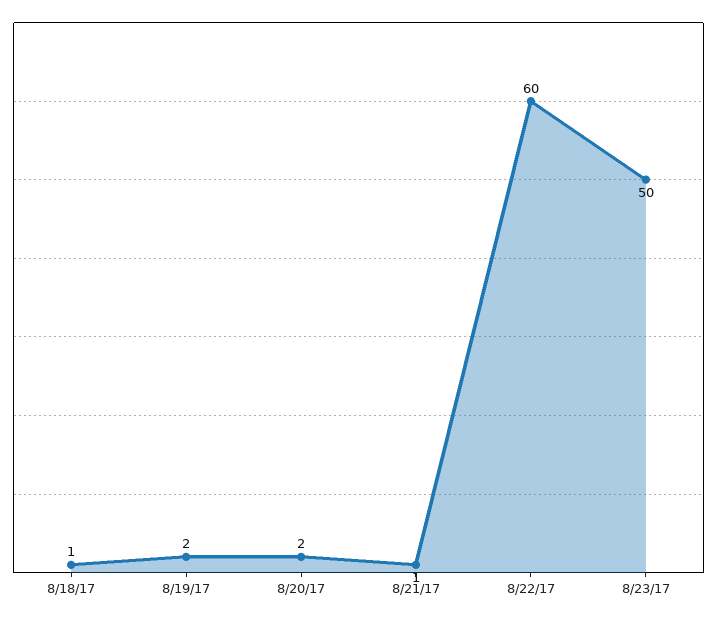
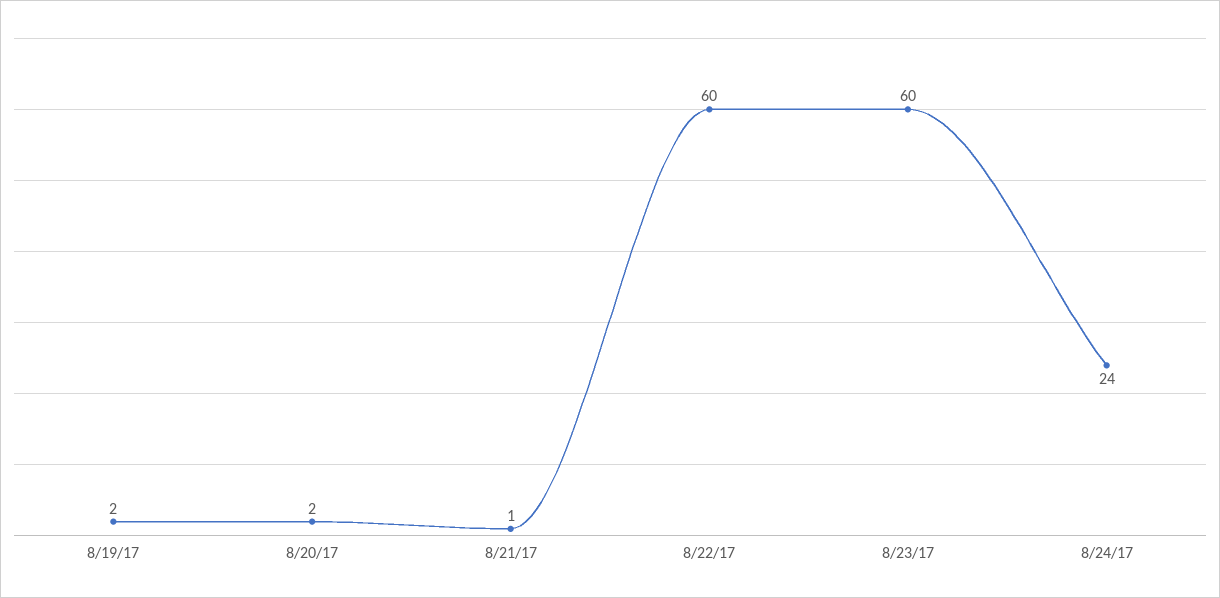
8/18/17: 1 -> none
8/23/17: 50 -> 60
8/24/17: none -> 24

